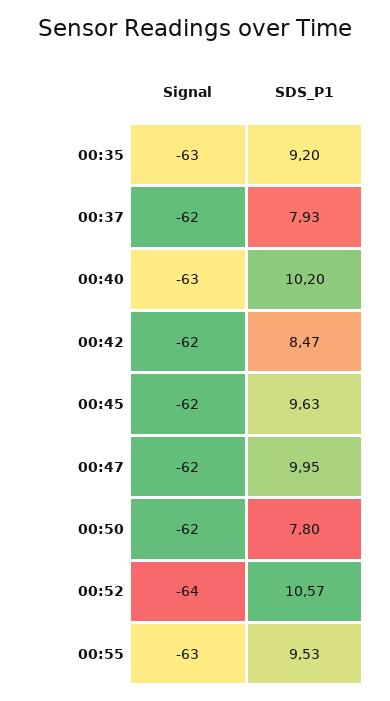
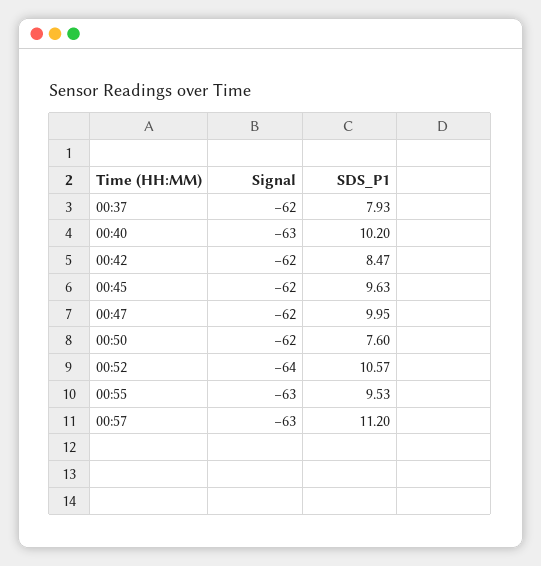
Signal, 00:35: -63 -> none
SDS_P1, 00:35: 9.2 -> none
SDS_P1, 00:50: 7.8 -> 7.6
Signal, 00:57: none -> -63
SDS_P1, 00:57: none -> 11.2

